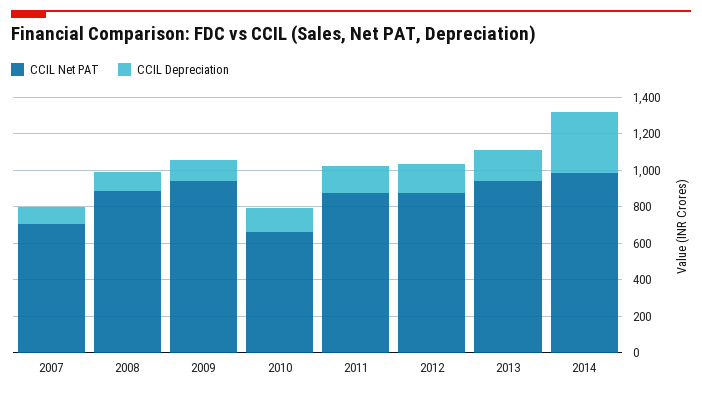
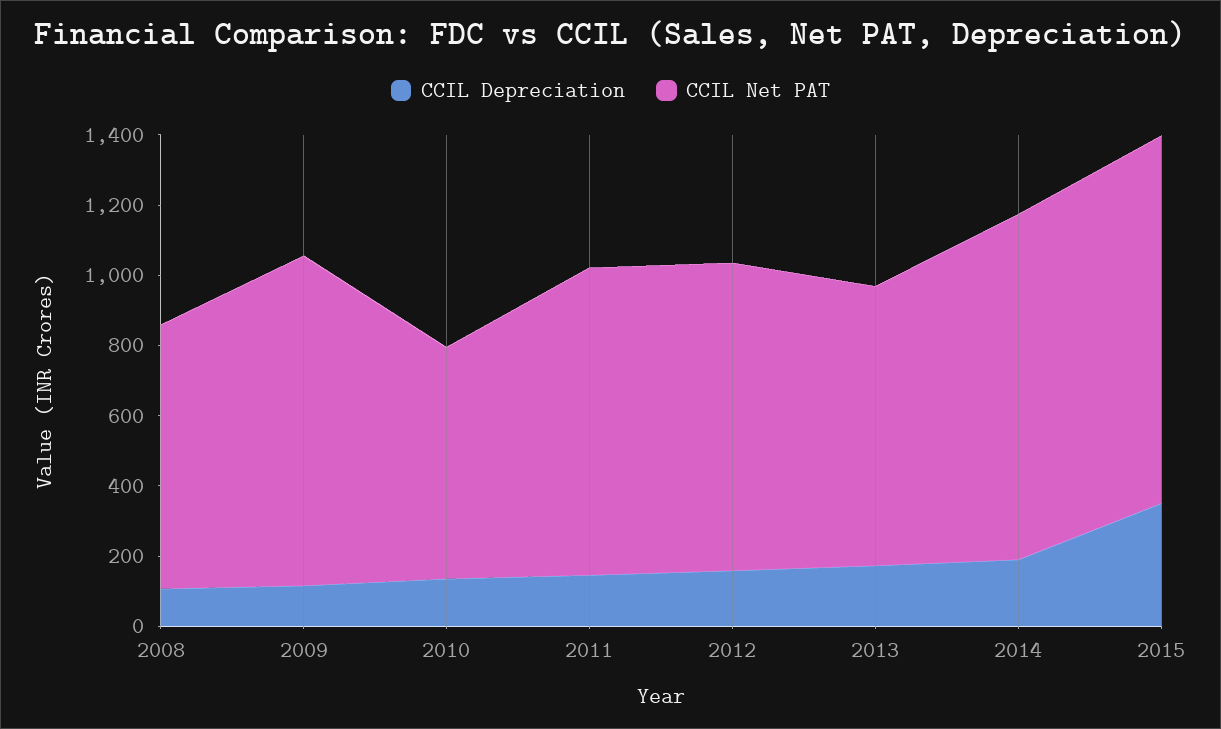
CCIL Net PAT, 2007: 700 -> none
CCIL Depreciation, 2007: 100 -> none
CCIL Net PAT, 2008: 900 -> 750
CCIL Net PAT, 2013: 950 -> 800
CCIL Depreciation, 2014: 350 -> 200
CCIL Depreciation, 2015: none -> 350
CCIL Net PAT, 2015: none -> 1050

